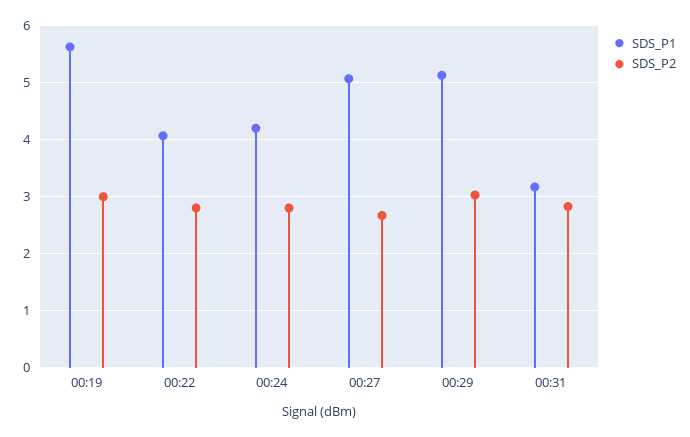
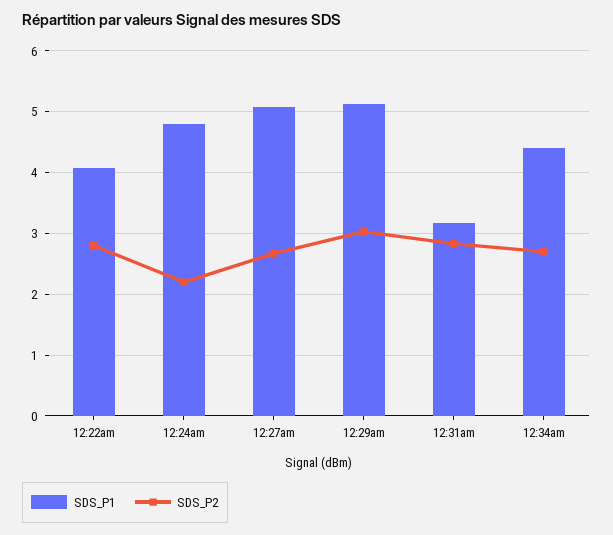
SDS_P1, 00:19: 5.6 -> none
SDS_P2, 00:19: 3 -> none
SDS_P1, 00:24: 4.2 -> 4.8
SDS_P2, 00:24: 2.8 -> 2.2
SDS_P1, 12:34am: none -> 4.4
SDS_P2, 12:34am: none -> 2.7

